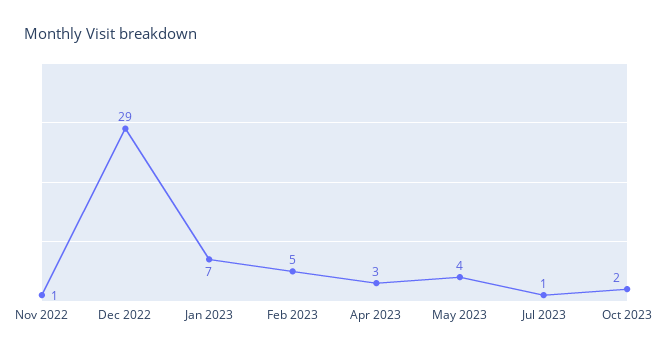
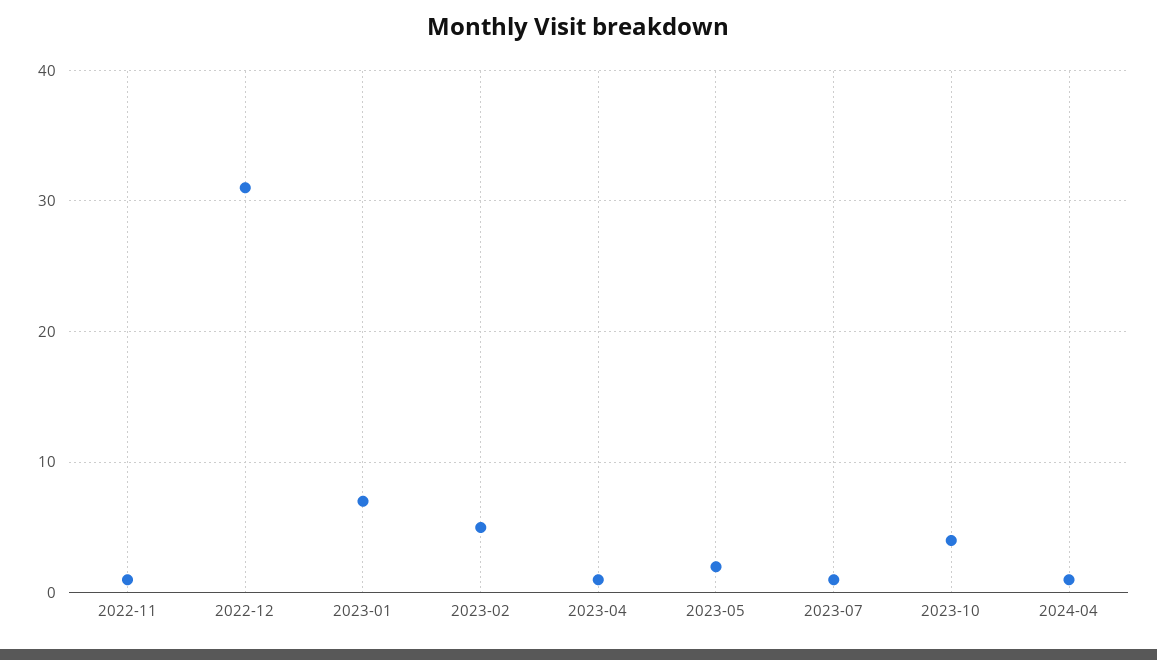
Dec 2022: 29 -> 31
Apr 2023: 3 -> 1
May 2023: 4 -> 2
Oct 2023: 2 -> 4
2024-04: none -> 1

